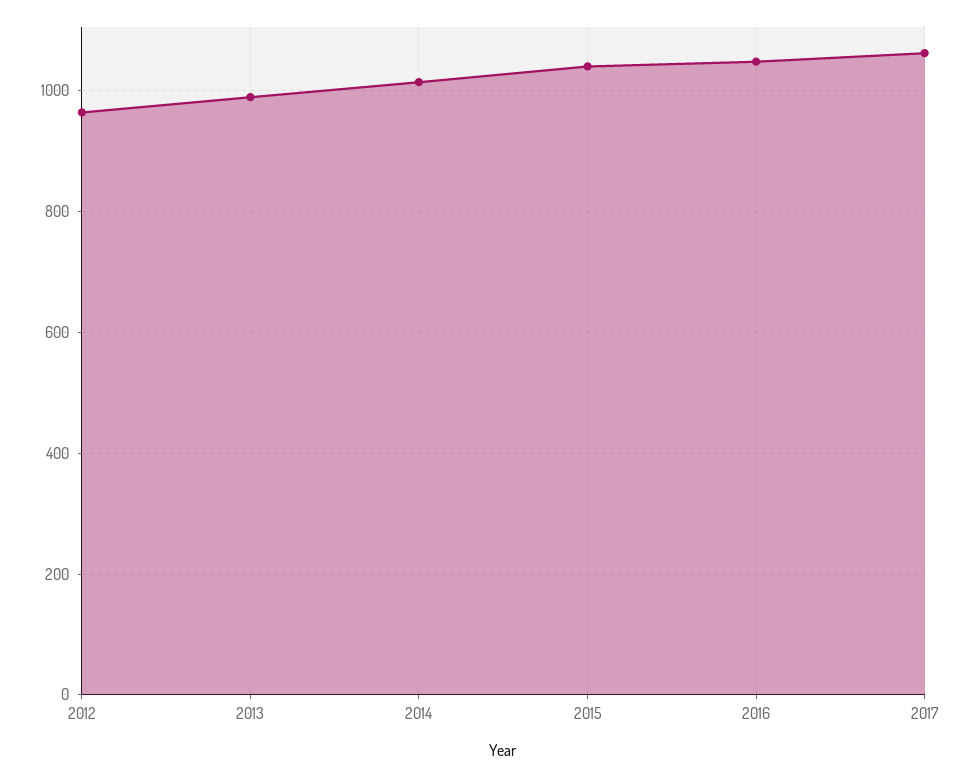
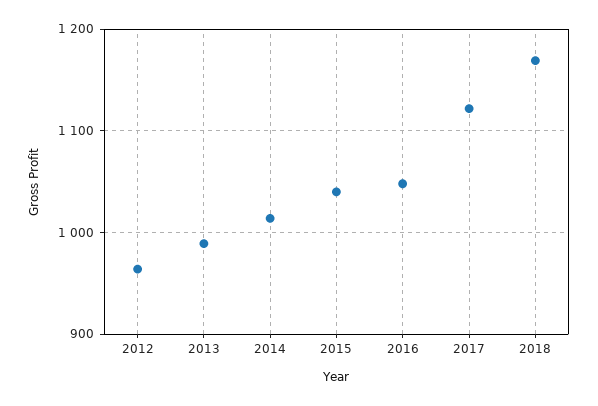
2017: 1060 -> 1120
2018: none -> 1170

